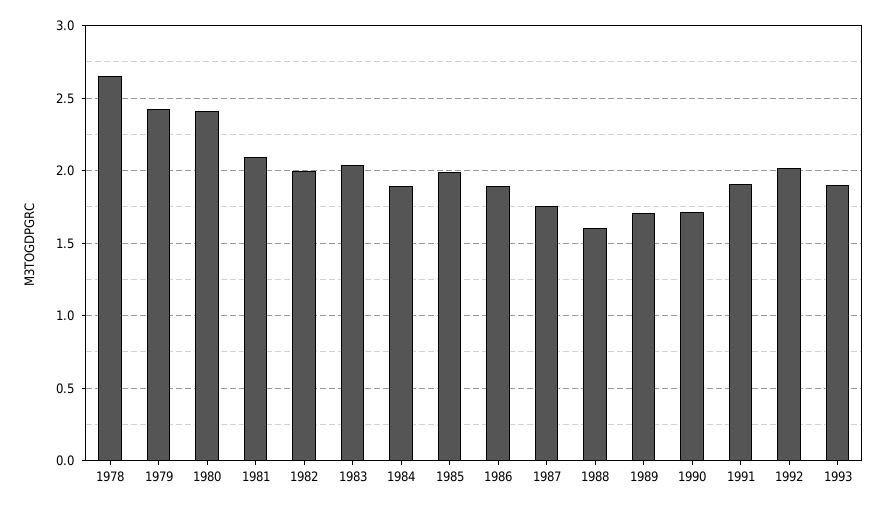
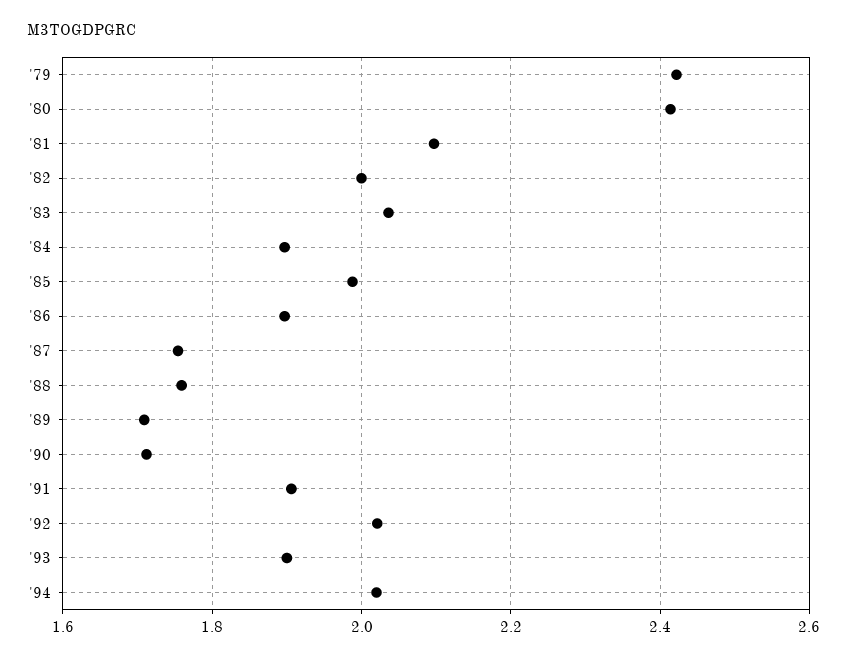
1978: 2.65 -> none
1988: 1.6 -> 1.76
'94: none -> 2.02

